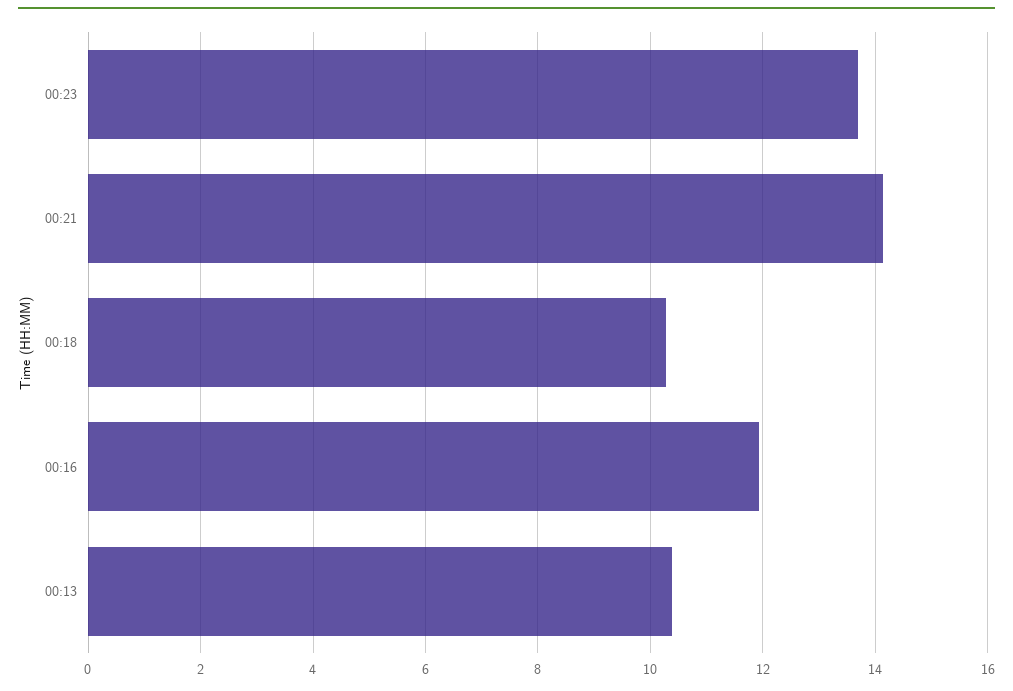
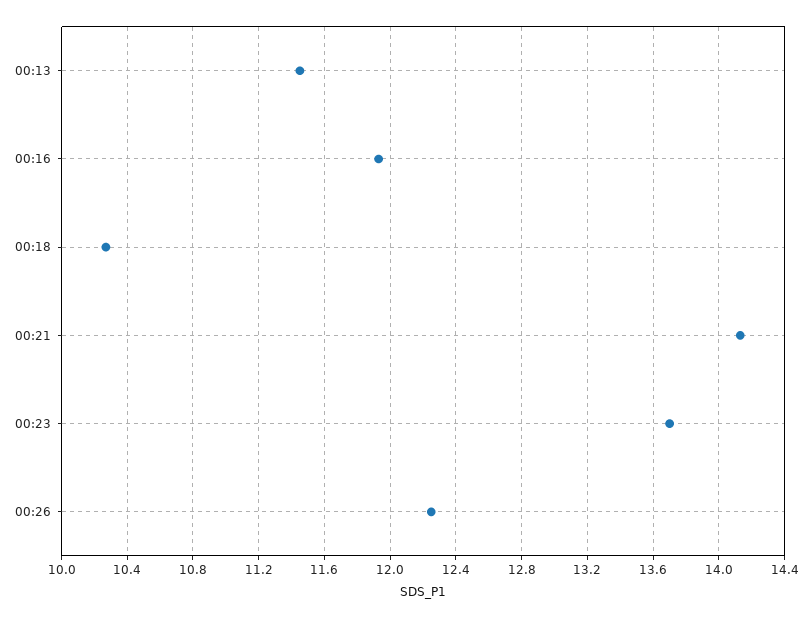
00:13: 10.4 -> 11.45
00:26: none -> 12.25

